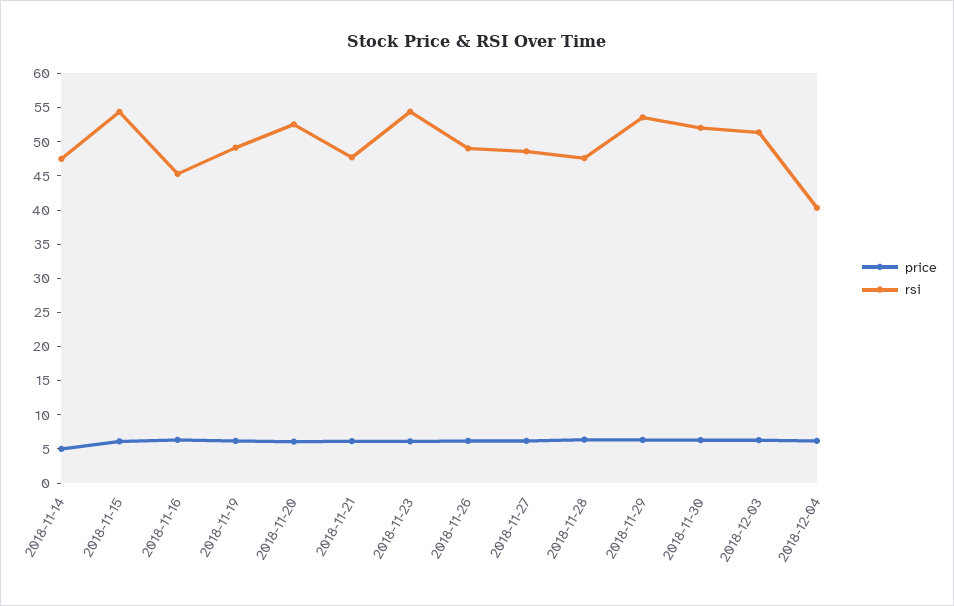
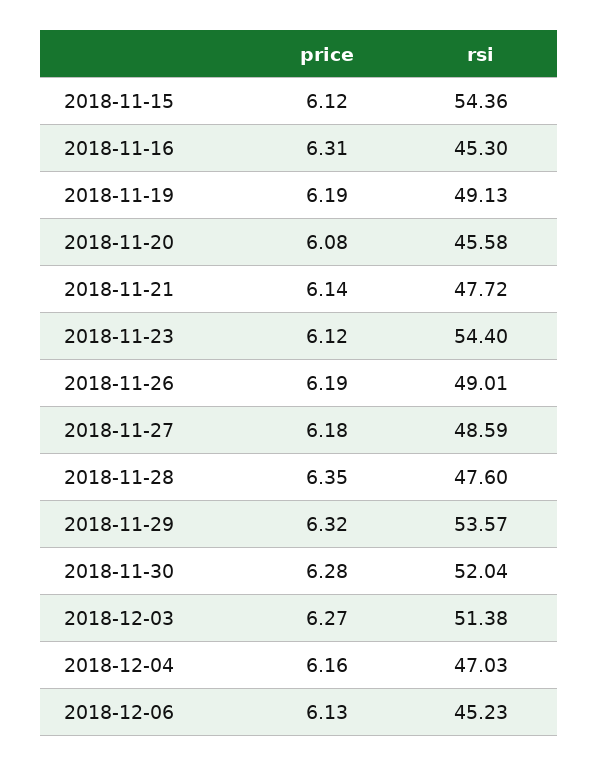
price, 2018-11-14: 5 -> none
rsi, 2018-11-14: 47.5 -> none
rsi, 2018-11-20: 52.5 -> 45.58
rsi, 2018-12-04: 40 -> 47.03
price, 2018-12-06: none -> 6.13
rsi, 2018-12-06: none -> 45.23

